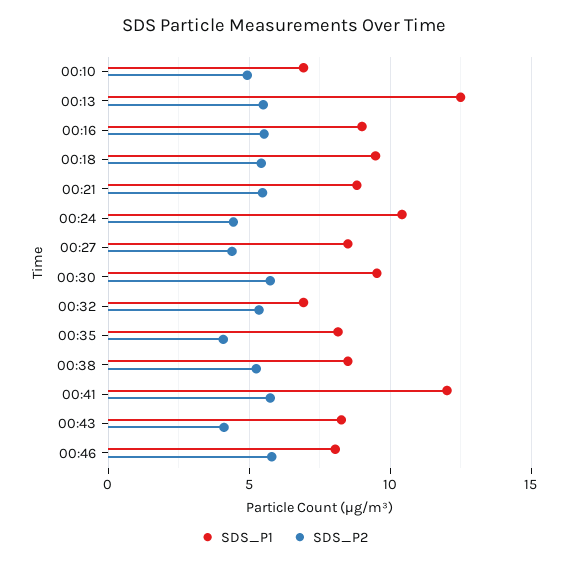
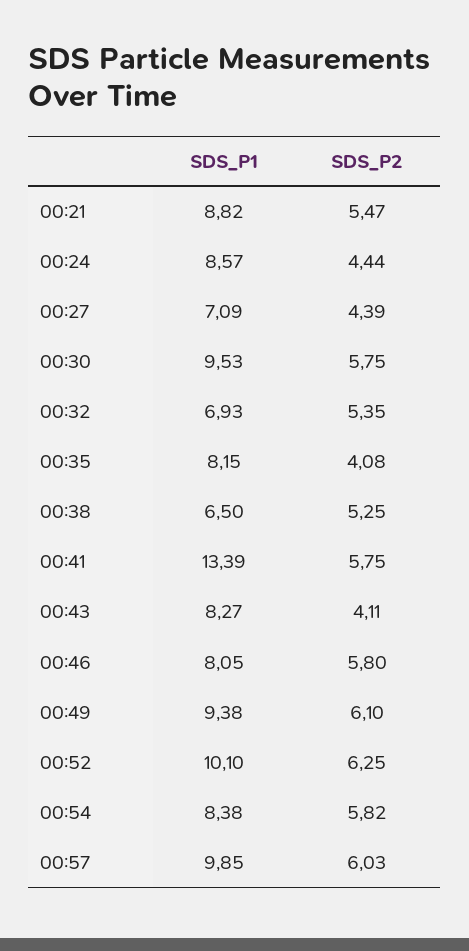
SDS_P1, 00:10: 7 -> none
SDS_P2, 00:10: 5 -> none
SDS_P1, 00:13: 12.5 -> none
SDS_P2, 00:13: 5.5 -> none
SDS_P1, 00:16: 9 -> none
SDS_P2, 00:16: 5.5 -> none
SDS_P1, 00:18: 9.5 -> none
SDS_P2, 00:18: 5.5 -> none
SDS_P1, 00:24: 10.5 -> 8.57
SDS_P1, 00:27: 8.5 -> 7.09
SDS_P1, 00:38: 8.5 -> 6.5
SDS_P1, 00:41: 12 -> 13.39
SDS_P1, 00:49: none -> 9.38
SDS_P2, 00:49: none -> 6.1
SDS_P1, 00:52: none -> 10.1
SDS_P2, 00:52: none -> 6.25
SDS_P1, 00:54: none -> 8.38
SDS_P2, 00:54: none -> 5.82
SDS_P1, 00:57: none -> 9.85
SDS_P2, 00:57: none -> 6.03

